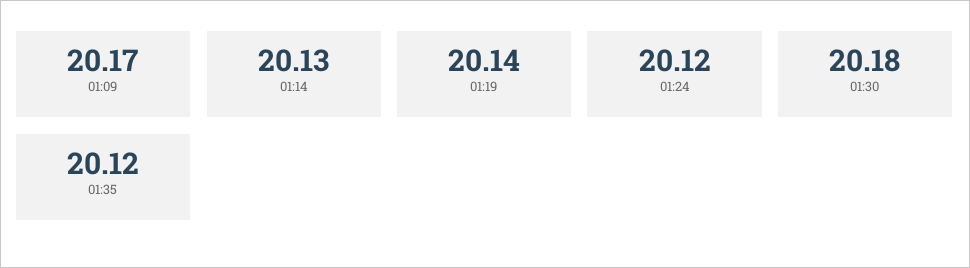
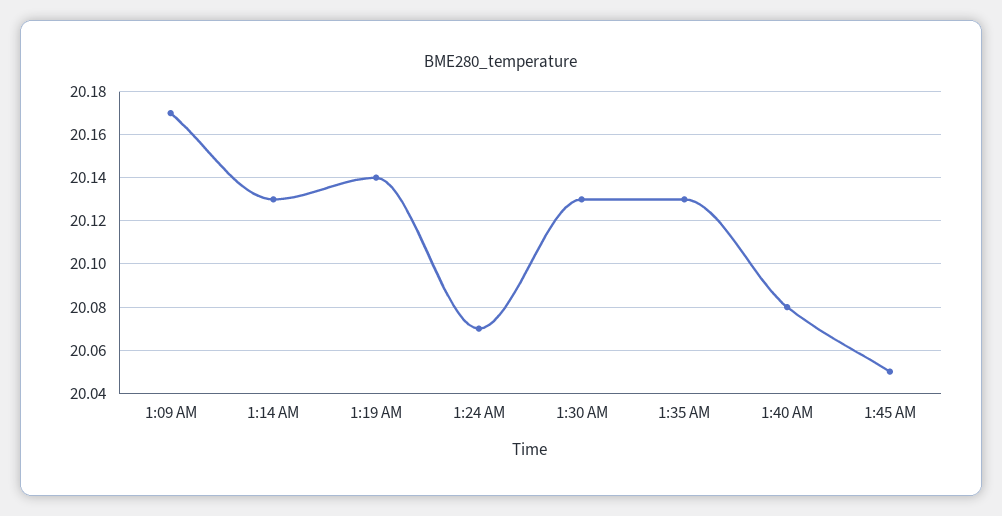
01:24: 20.12 -> 20.07
01:30: 20.18 -> 20.13
01:35: 20.12 -> 20.13
1:40 AM: none -> 20.08
1:45 AM: none -> 20.05

